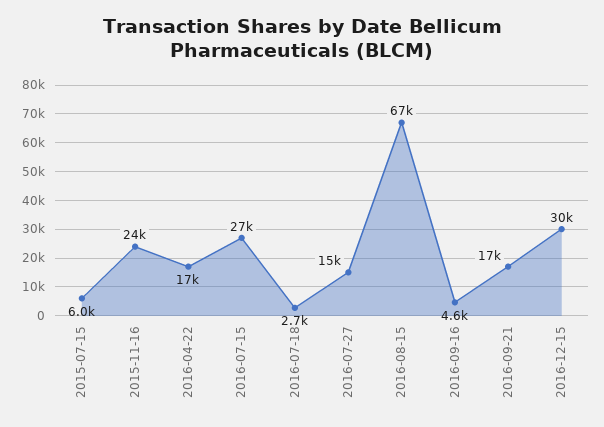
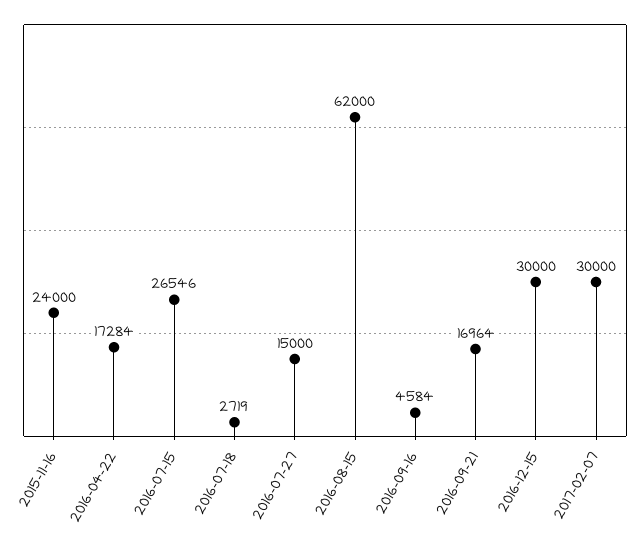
2015-07-15: 6000 -> none
2016-08-15: 67000 -> 62000
2017-02-07: none -> 30000

